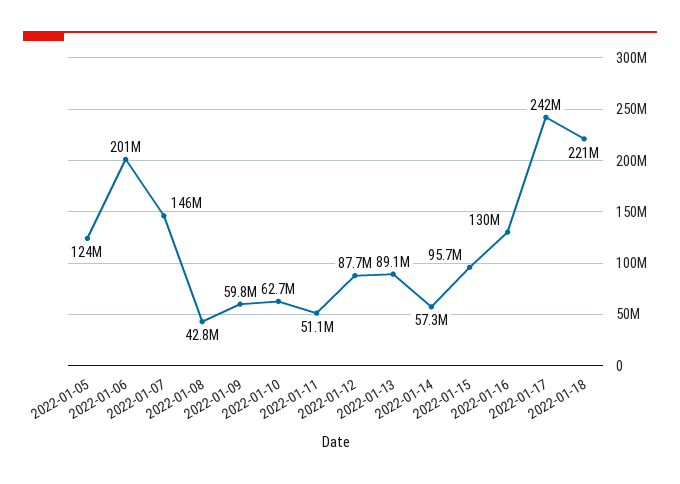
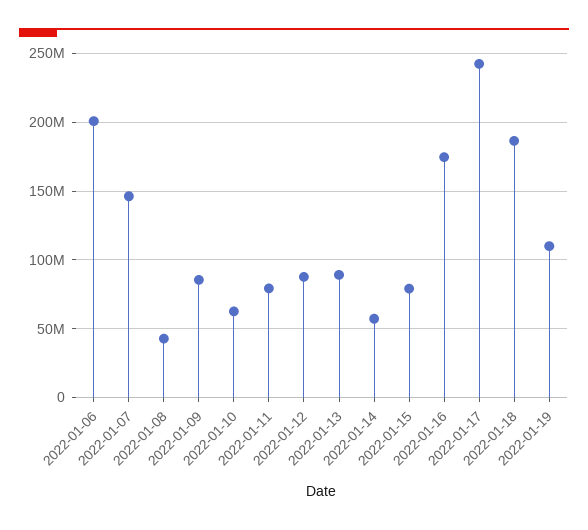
2022-01-05: 124000000 -> none
2022-01-09: 59800000 -> 85000000
2022-01-11: 51100000 -> 80000000
2022-01-15: 95700000 -> 80000000
2022-01-16: 130000000 -> 175000000
2022-01-18: 221000000 -> 185000000
2022-01-19: none -> 110000000

